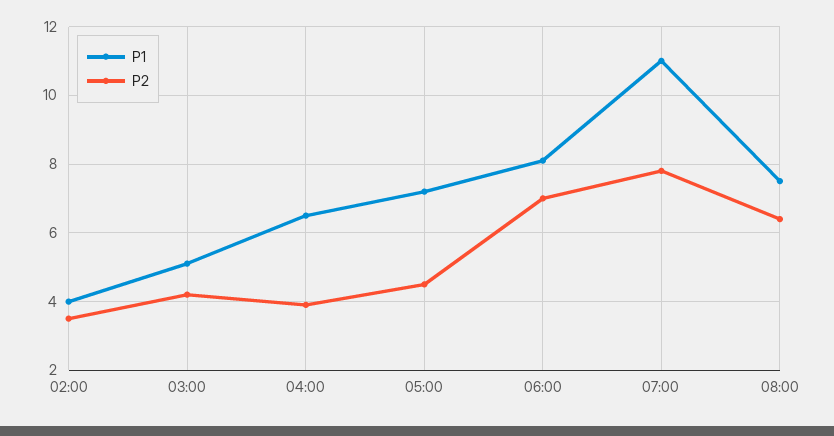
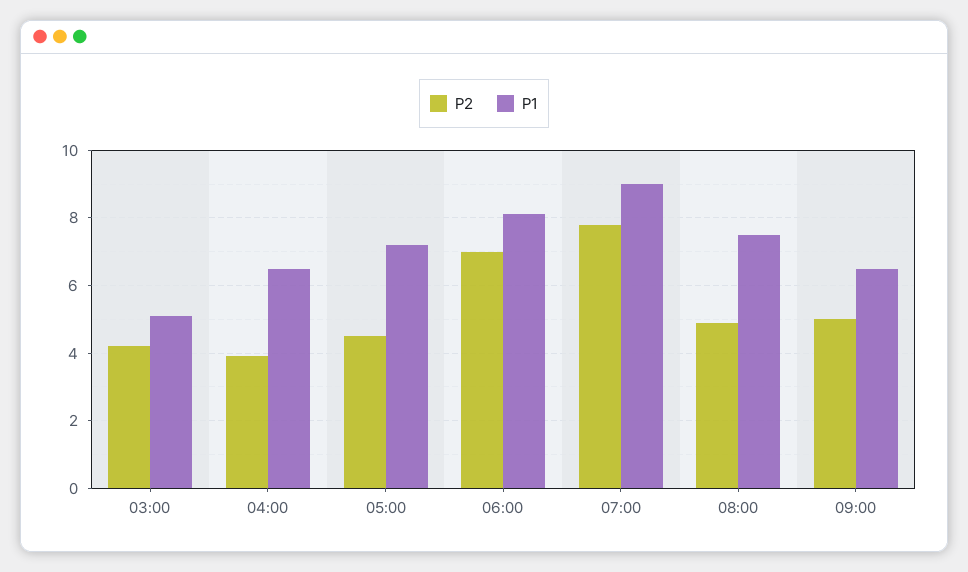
P1, 02:00: 4 -> none
P2, 02:00: 3.5 -> none
P1, 07:00: 11 -> 9
P2, 08:00: 6.5 -> 5
P2, 09:00: none -> 5
P1, 09:00: none -> 6.5

